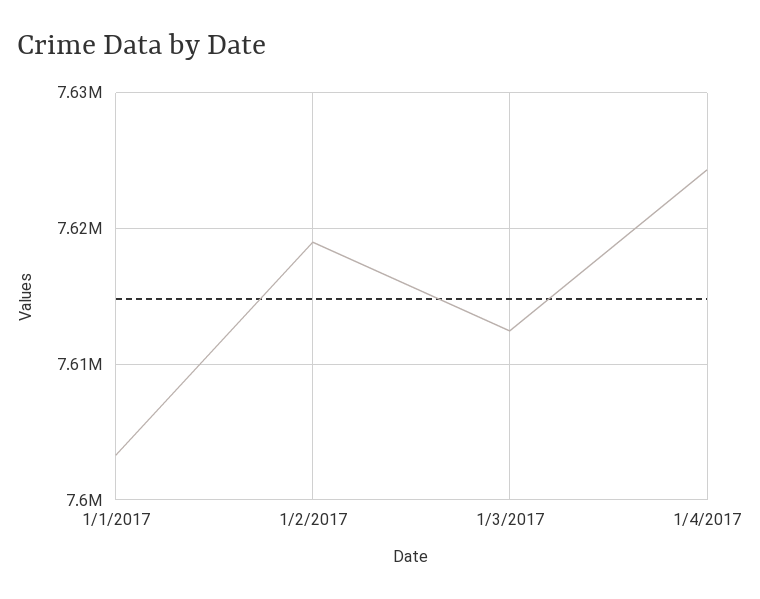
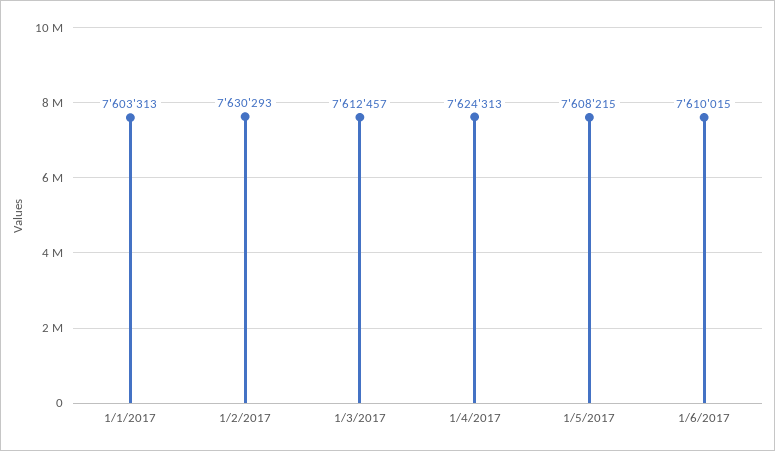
1/2/2017: 7619000 -> 7630293
1/5/2017: none -> 7608215
1/6/2017: none -> 7610015

